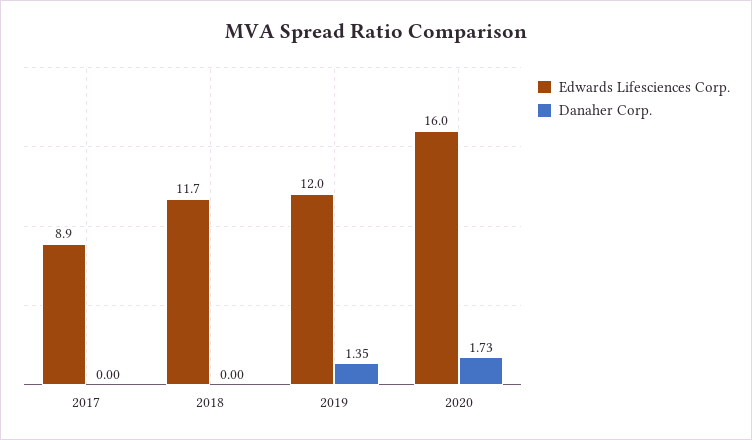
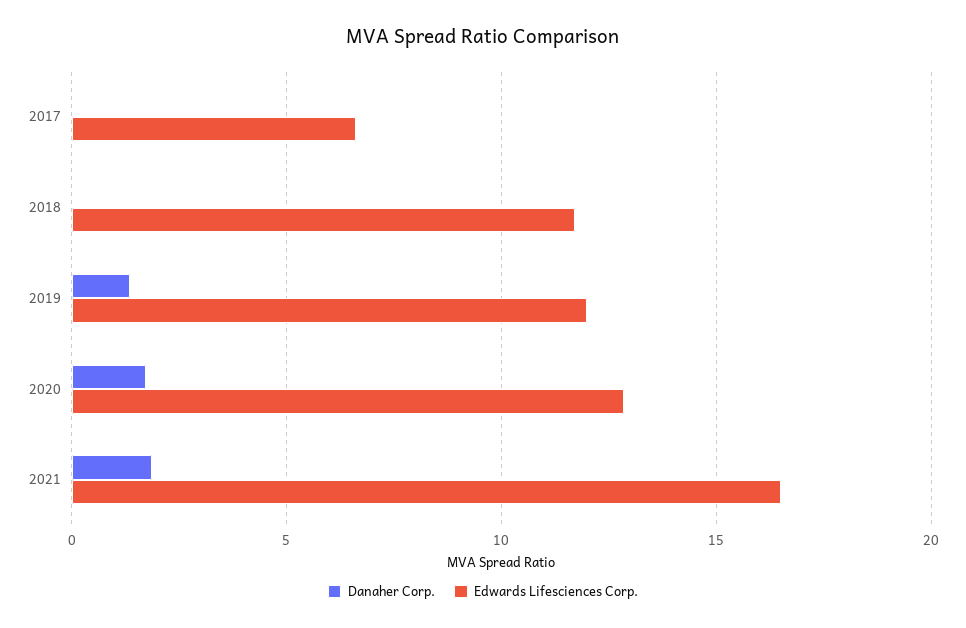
Edwards Lifesciences Corp., 2017: 8.9 -> 6.5
Edwards Lifesciences Corp., 2020: 16 -> 13
Danaher Corp., 2021: none -> 2
Edwards Lifesciences Corp., 2021: none -> 16.5

